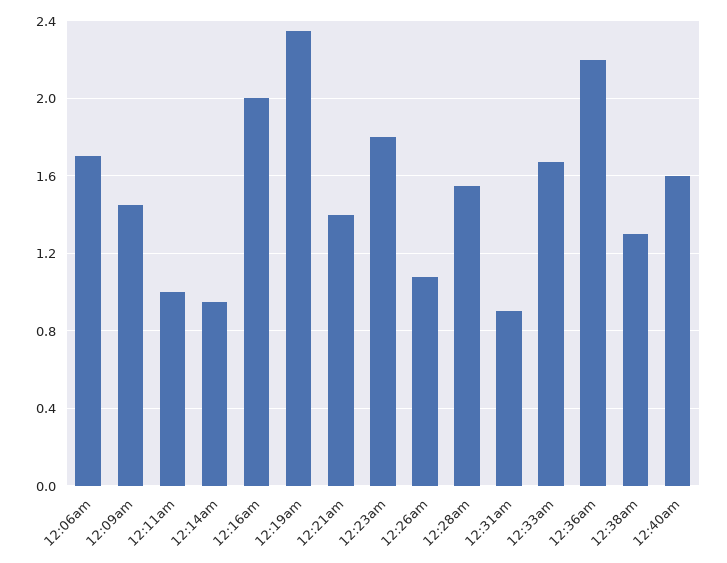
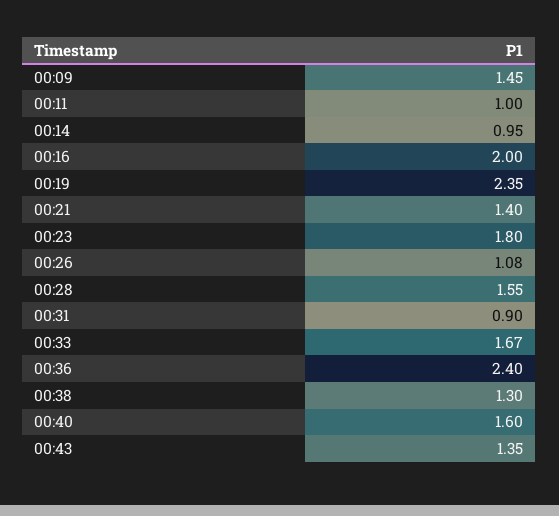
12:06am: 1.7 -> none
12:36am: 2.2 -> 2.4
00:43: none -> 1.35

